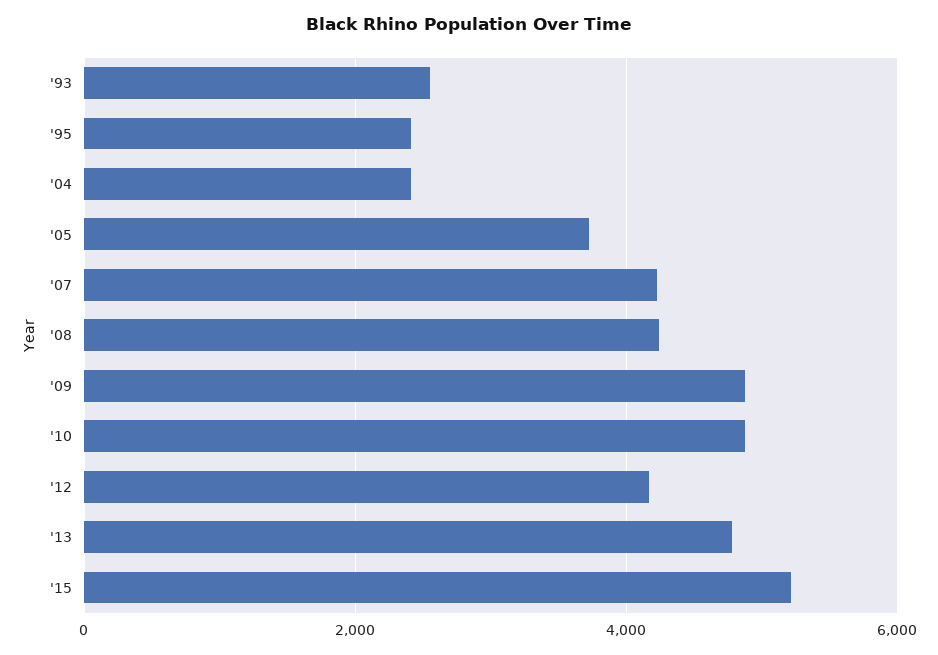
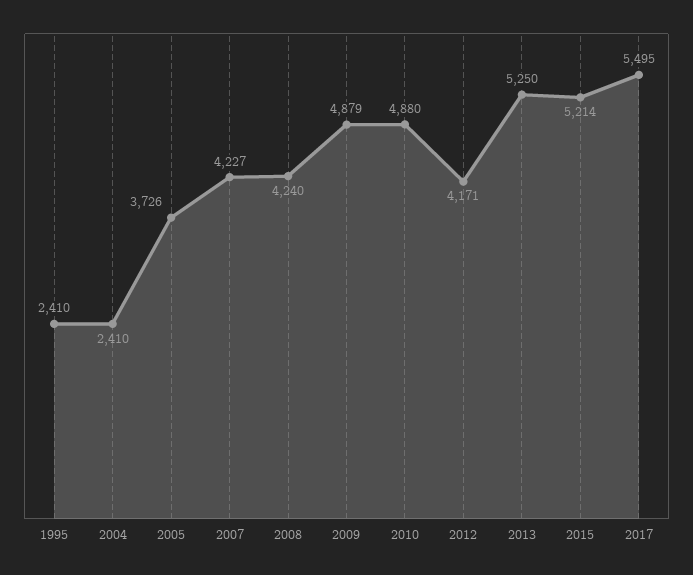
'93: 2600 -> none
'13: 4800 -> 5250
2017: none -> 5495

